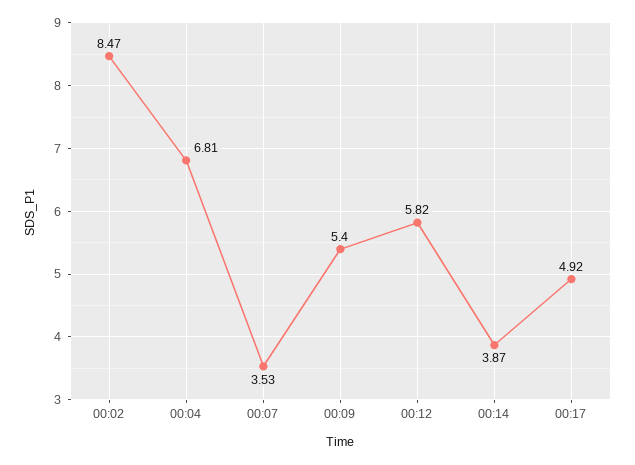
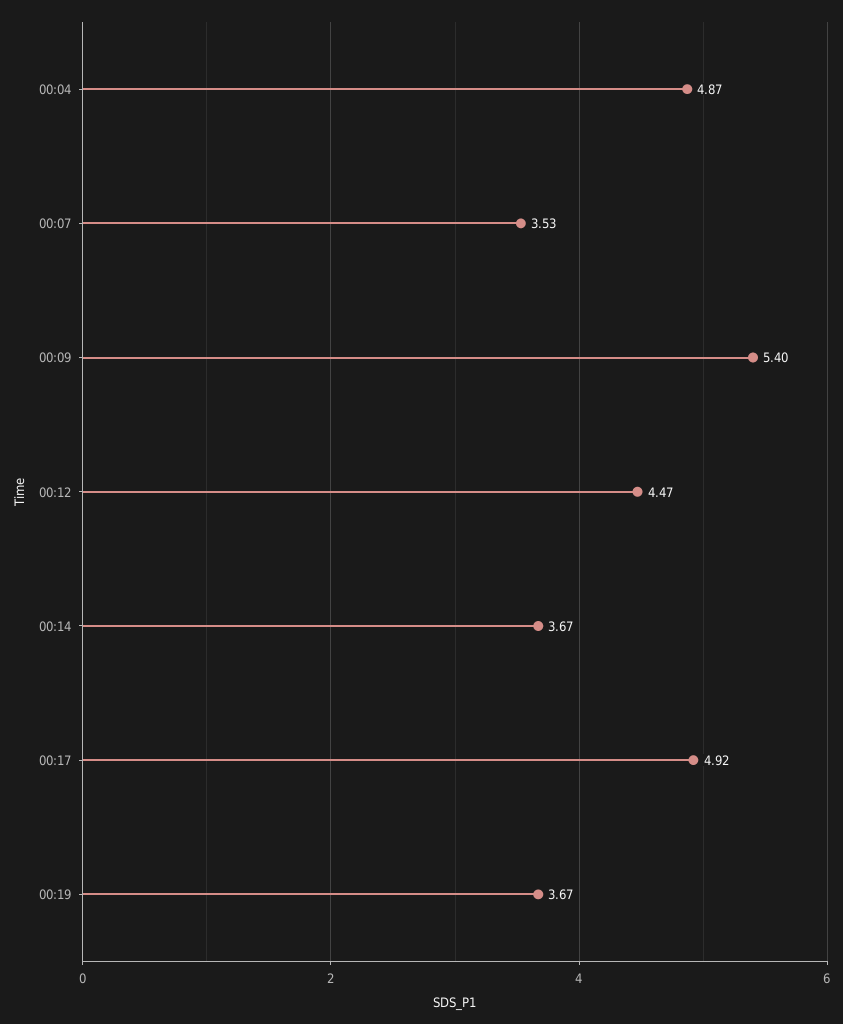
00:02: 8.47 -> none
00:04: 6.81 -> 4.87
00:12: 5.82 -> 4.47
00:14: 3.87 -> 3.67
00:19: none -> 3.67

